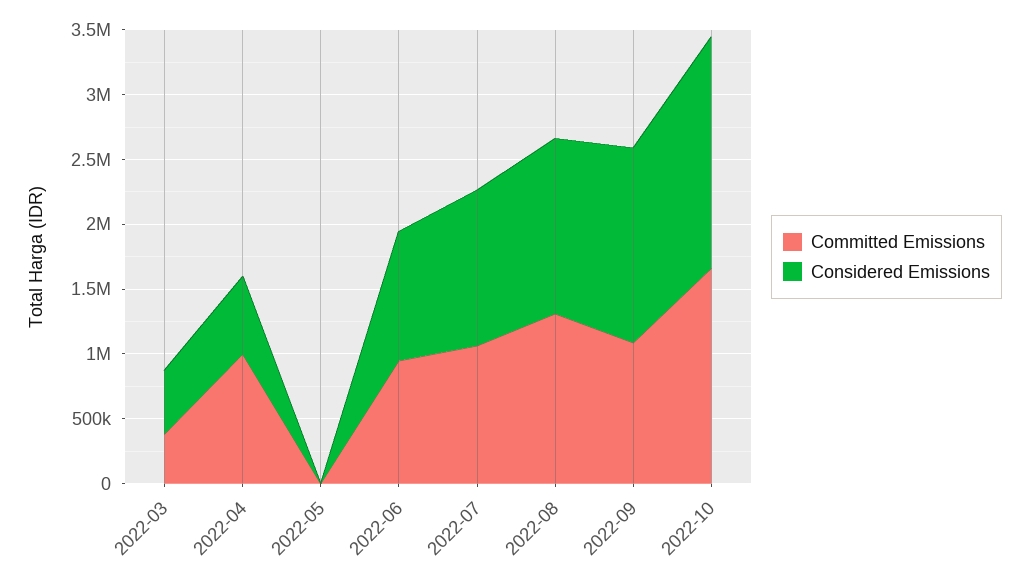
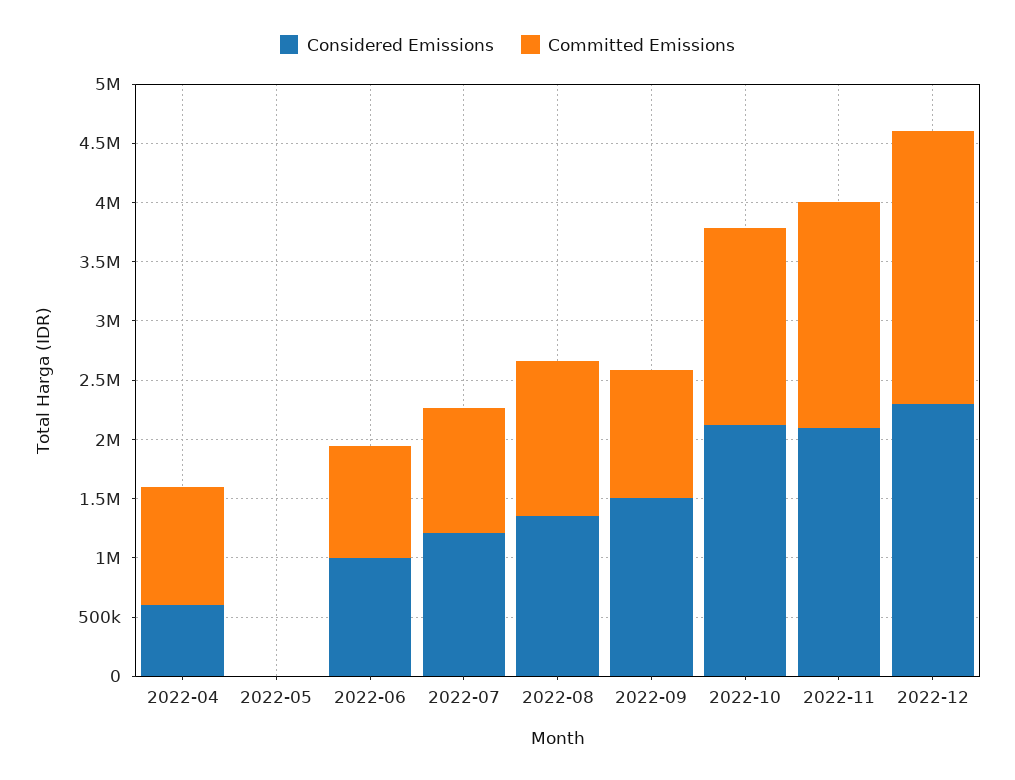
Committed Emissions, 2022-03: 400000 -> none
Considered Emissions, 2022-03: 500000 -> none
Considered Emissions, 2022-10: 1800000 -> 2100000
Considered Emissions, 2022-11: none -> 2100000
Committed Emissions, 2022-11: none -> 1900000
Considered Emissions, 2022-12: none -> 2300000
Committed Emissions, 2022-12: none -> 2300000

